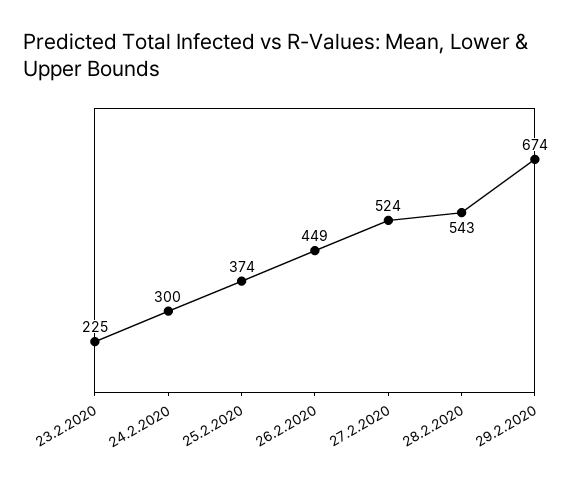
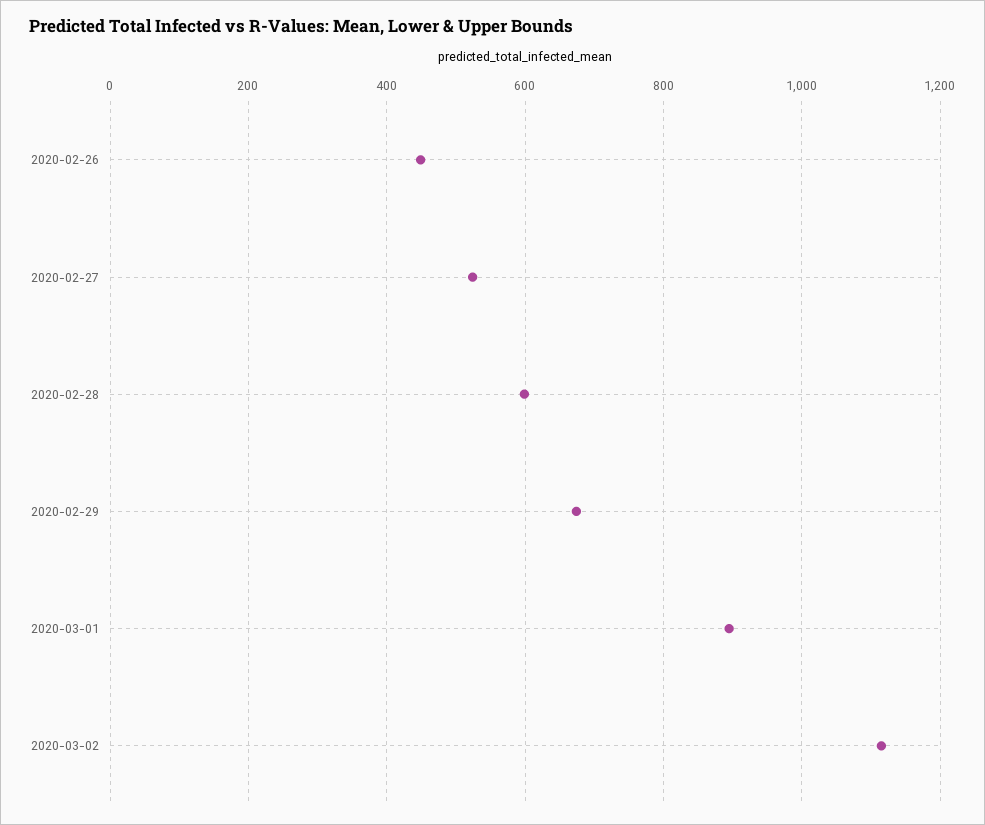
23.2.2020: 225 -> none
24.2.2020: 300 -> none
25.2.2020: 374 -> none
28.2.2020: 543 -> 600
2020-03-01: none -> 900
2020-03-02: none -> 1120

